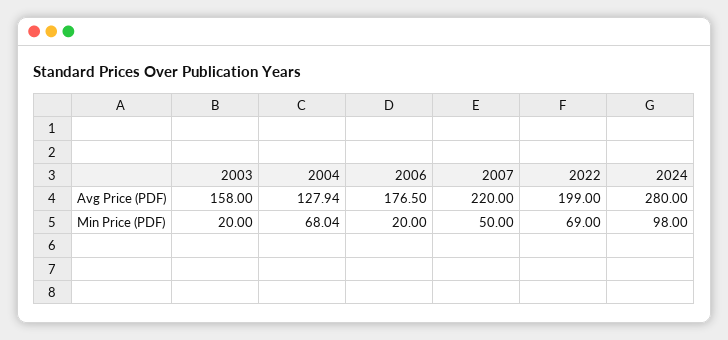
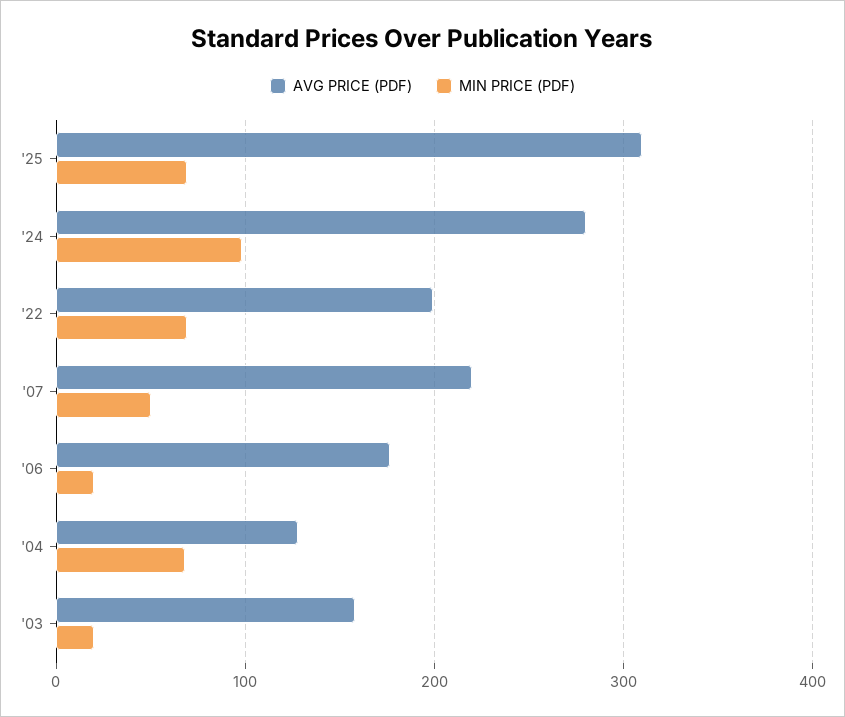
Avg Price (PDF), '25: none -> 310
Min Price (PDF), '25: none -> 70

